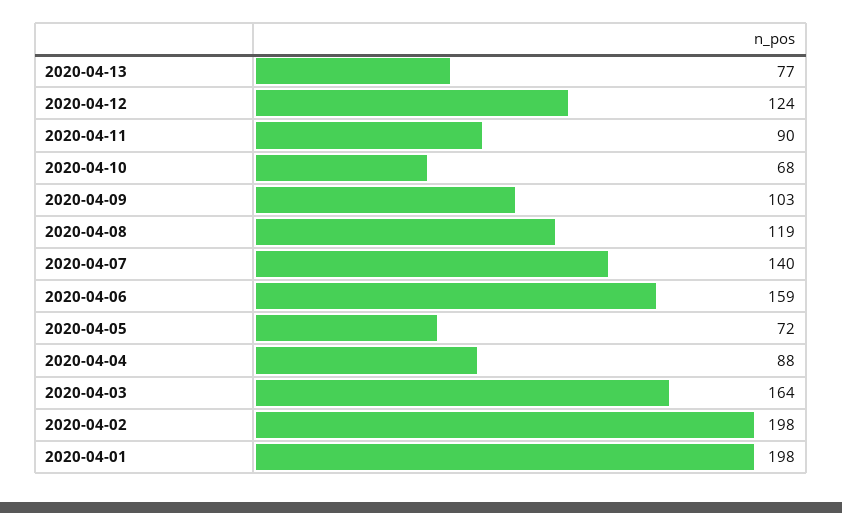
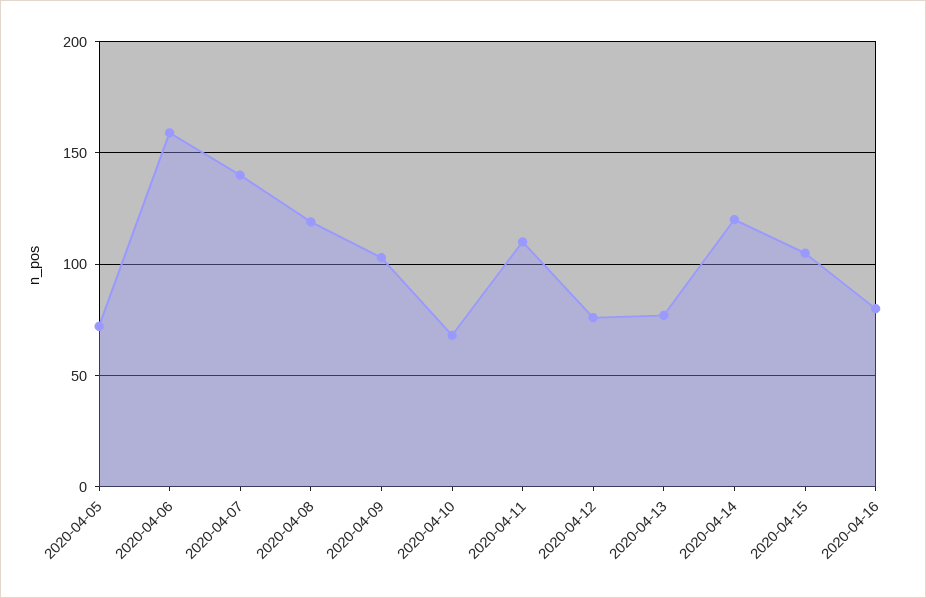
2020-04-12: 124 -> 75
2020-04-11: 90 -> 110
2020-04-04: 88 -> none
2020-04-03: 164 -> none
2020-04-02: 198 -> none
2020-04-01: 198 -> none
2020-04-14: none -> 120
2020-04-15: none -> 105
2020-04-16: none -> 80

